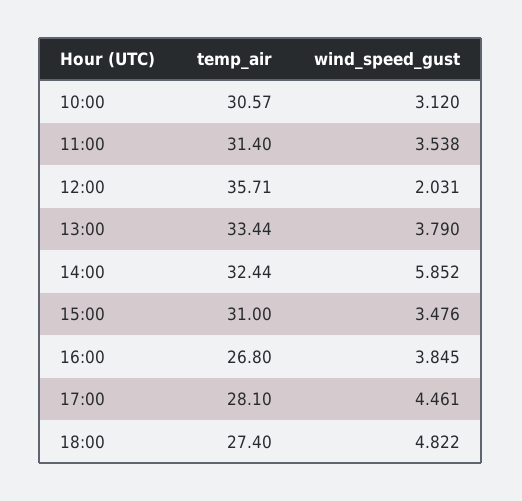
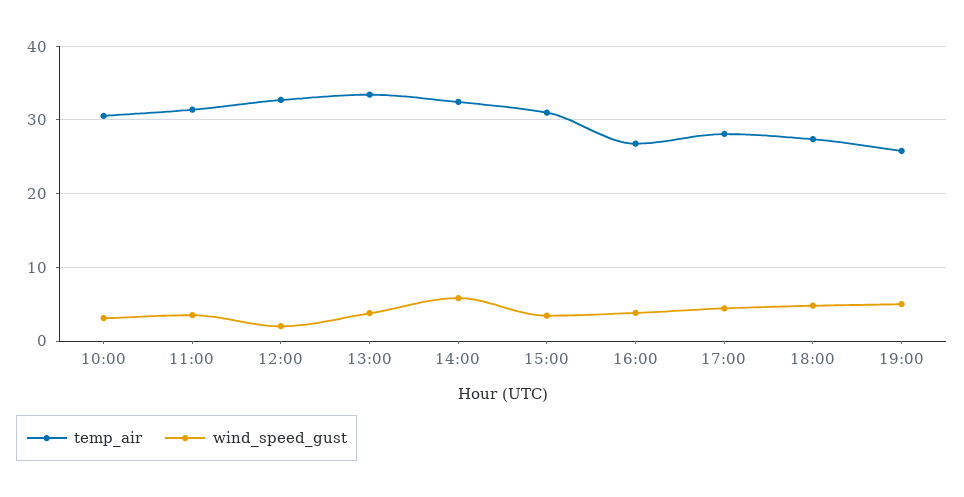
temp_air, 12:00: 35.71 -> 33
temp_air, 19:00: none -> 26
wind_speed_gust, 19:00: none -> 5

